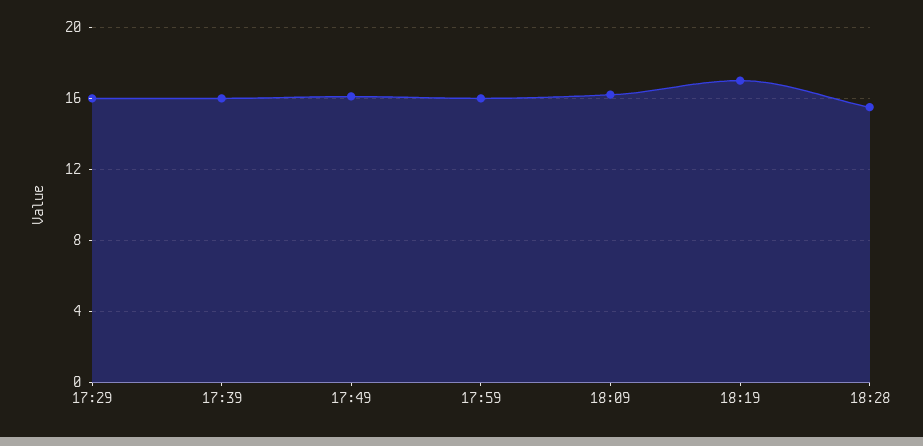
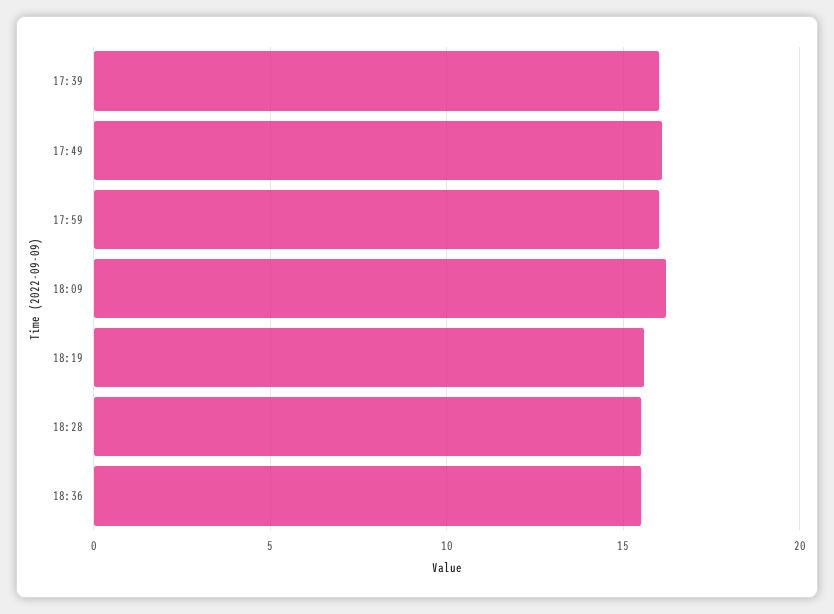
17:29: 16 -> none
18:19: 17 -> 15.5
18:36: none -> 15.5

